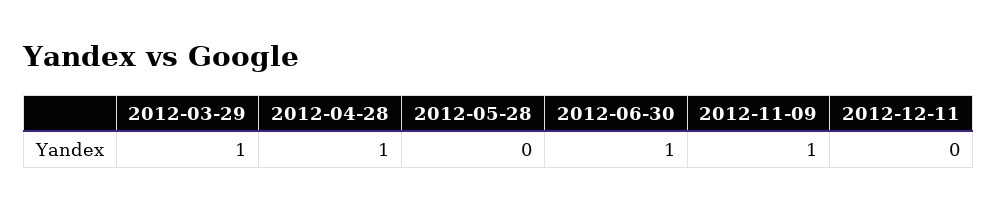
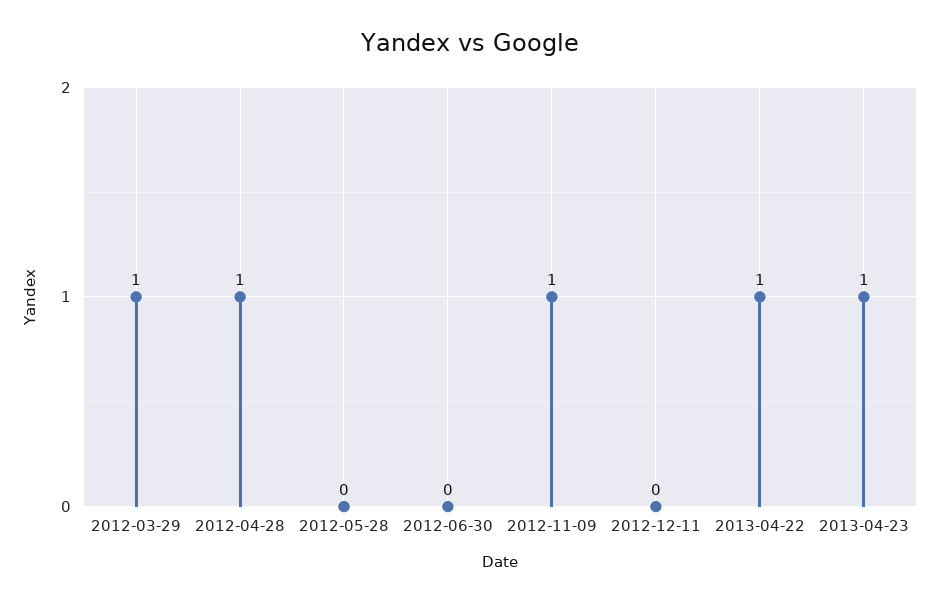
2012-06-30: 1 -> 0
2013-04-22: none -> 1
2013-04-23: none -> 1

